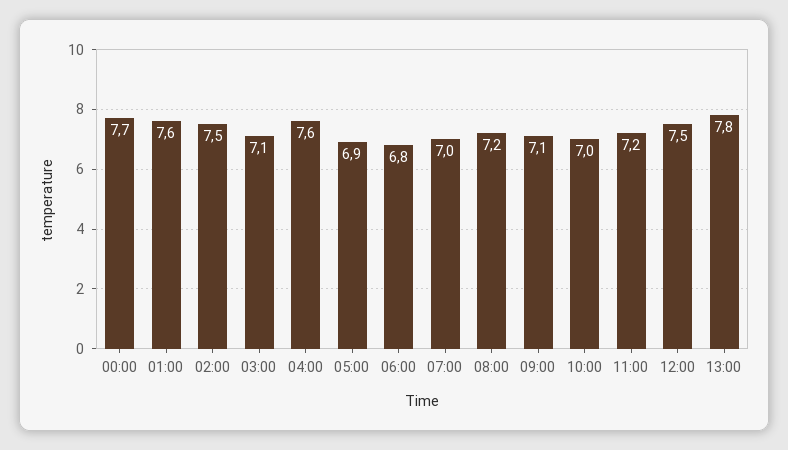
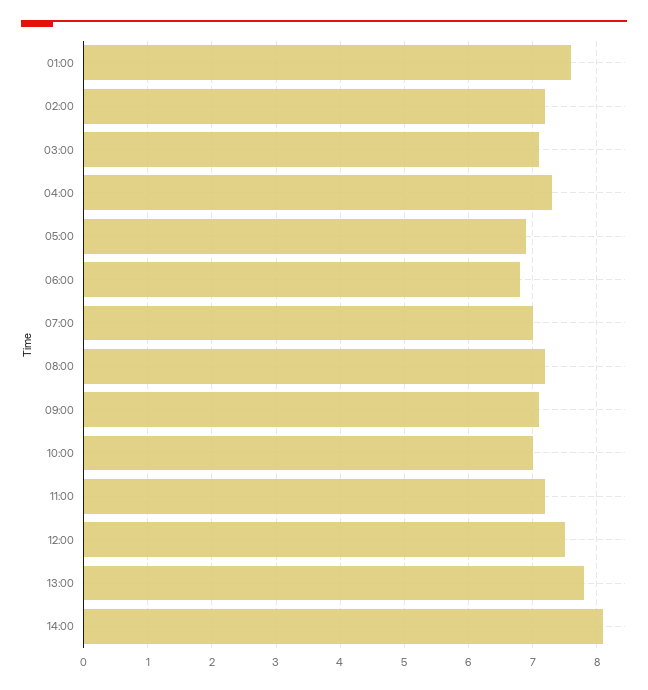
00:00: 7.7 -> none
02:00: 7.5 -> 7.2
04:00: 7.6 -> 7.3
14:00: none -> 8.1

